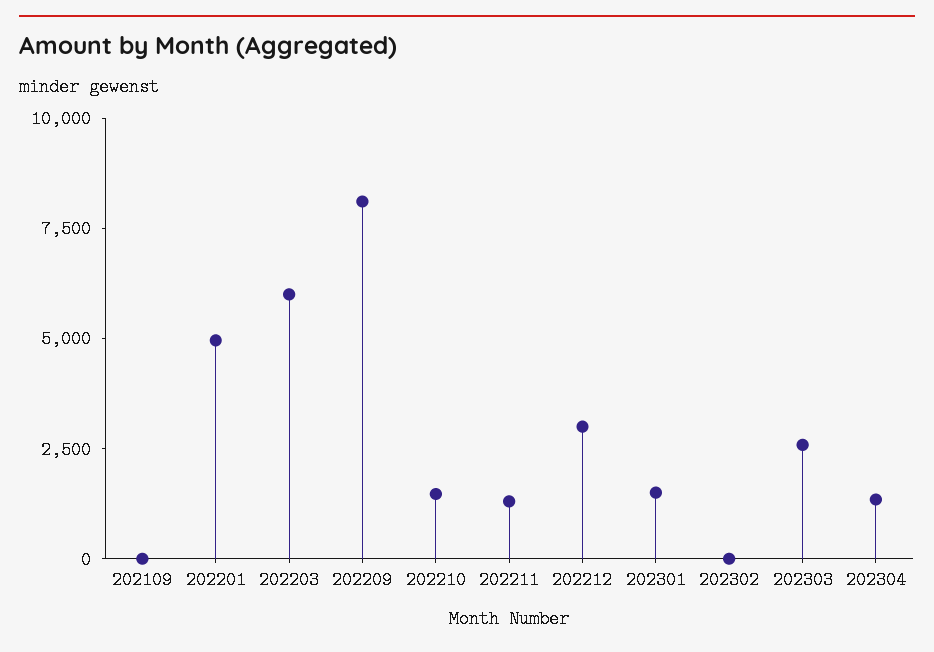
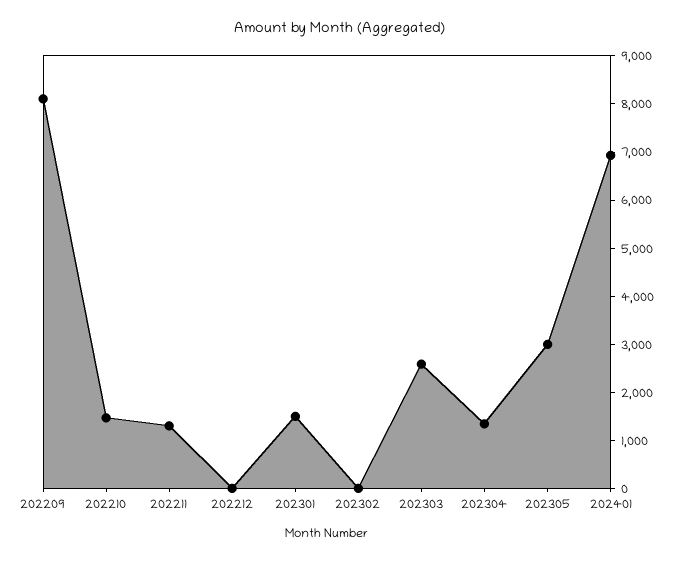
202109: 0 -> none
202201: 5000 -> none
202203: 6000 -> none
202212: 3000 -> 0
202305: none -> 3000
202401: none -> 7000

